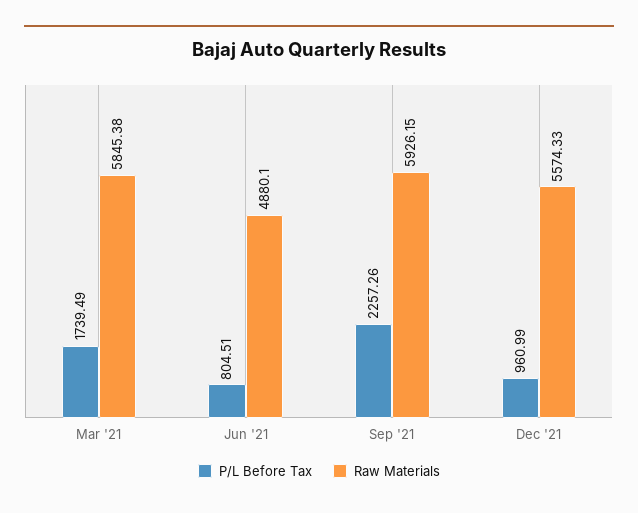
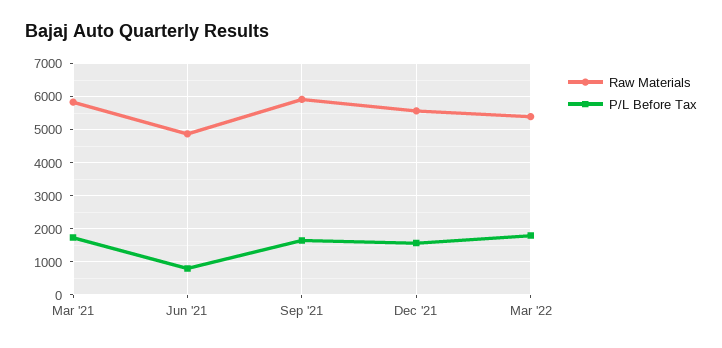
P/L Before Tax, Sep '21: 2257.26 -> 1600
P/L Before Tax, Dec '21: 960.99 -> 1600
Raw Materials, Mar '22: none -> 5400
P/L Before Tax, Mar '22: none -> 1800

